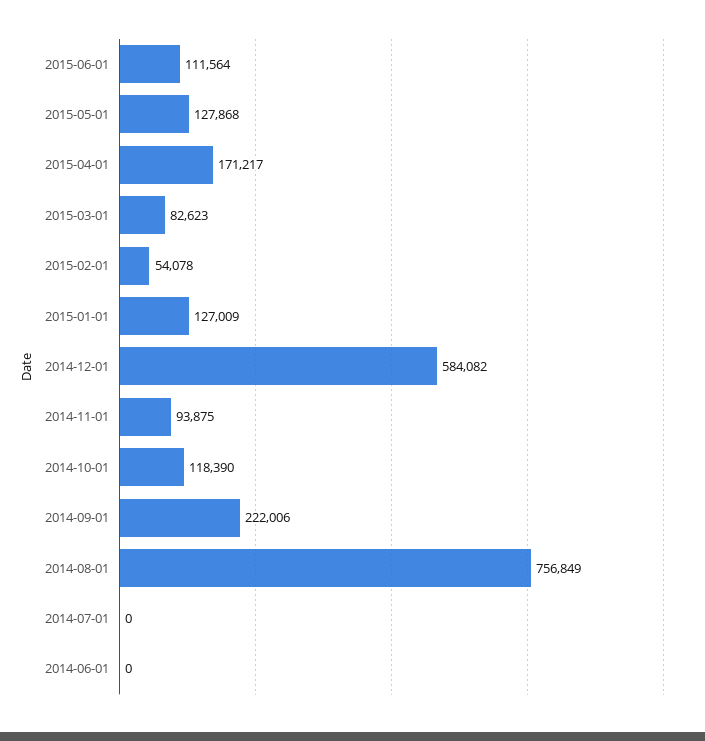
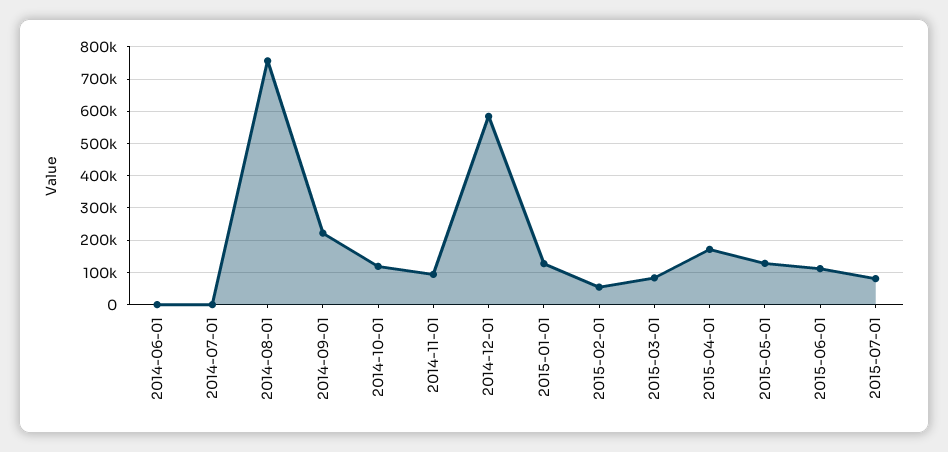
2015-07-01: none -> 80000

